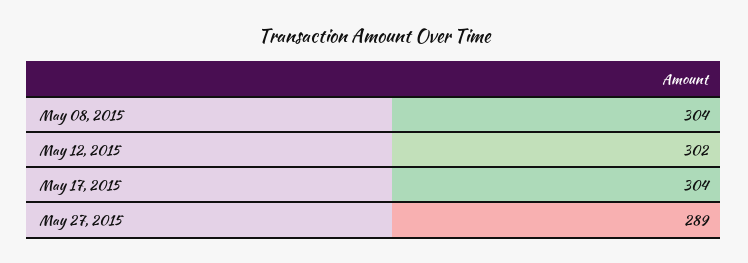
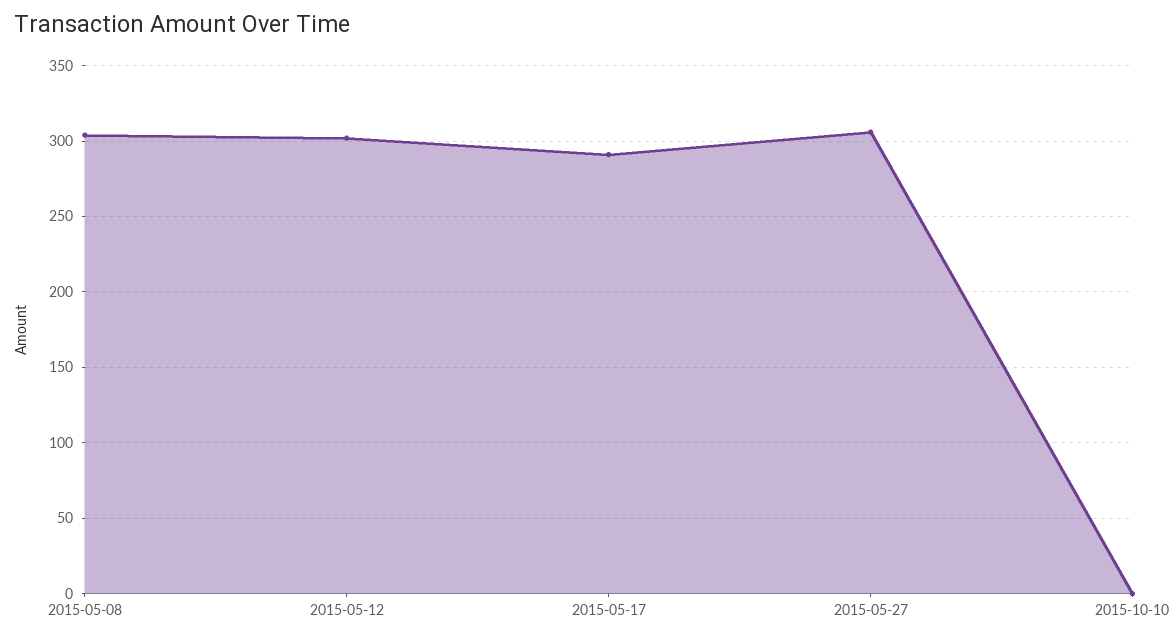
May 17, 2015: 304 -> 290
May 27, 2015: 289 -> 305
2015-10-10: none -> 0

